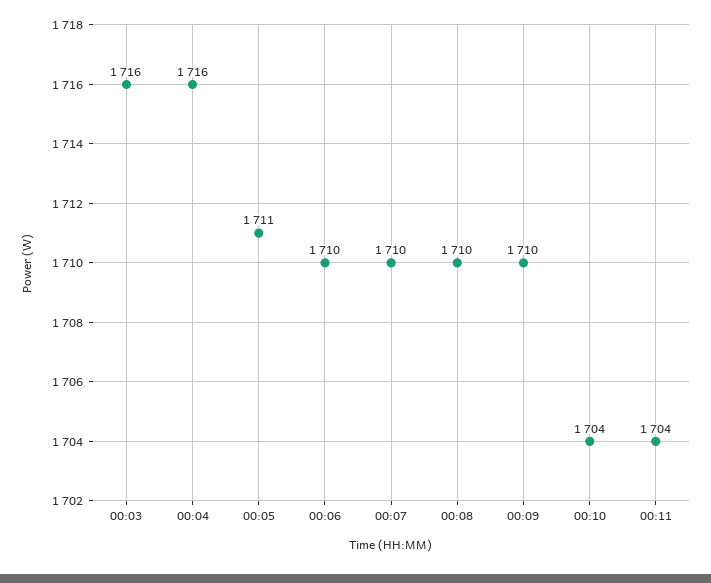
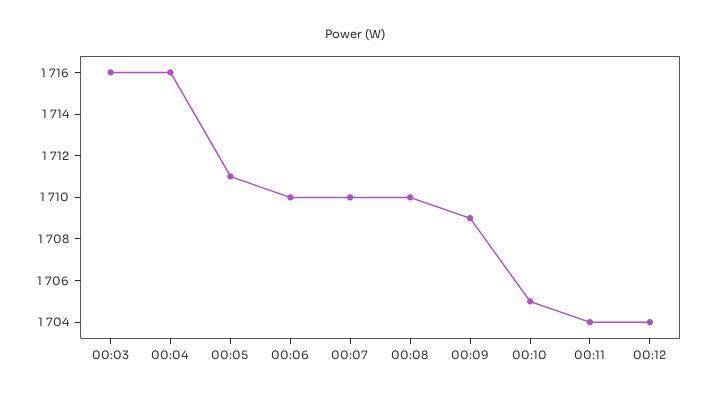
00:09: 1710 -> 1709
00:10: 1704 -> 1705
00:12: none -> 1704

